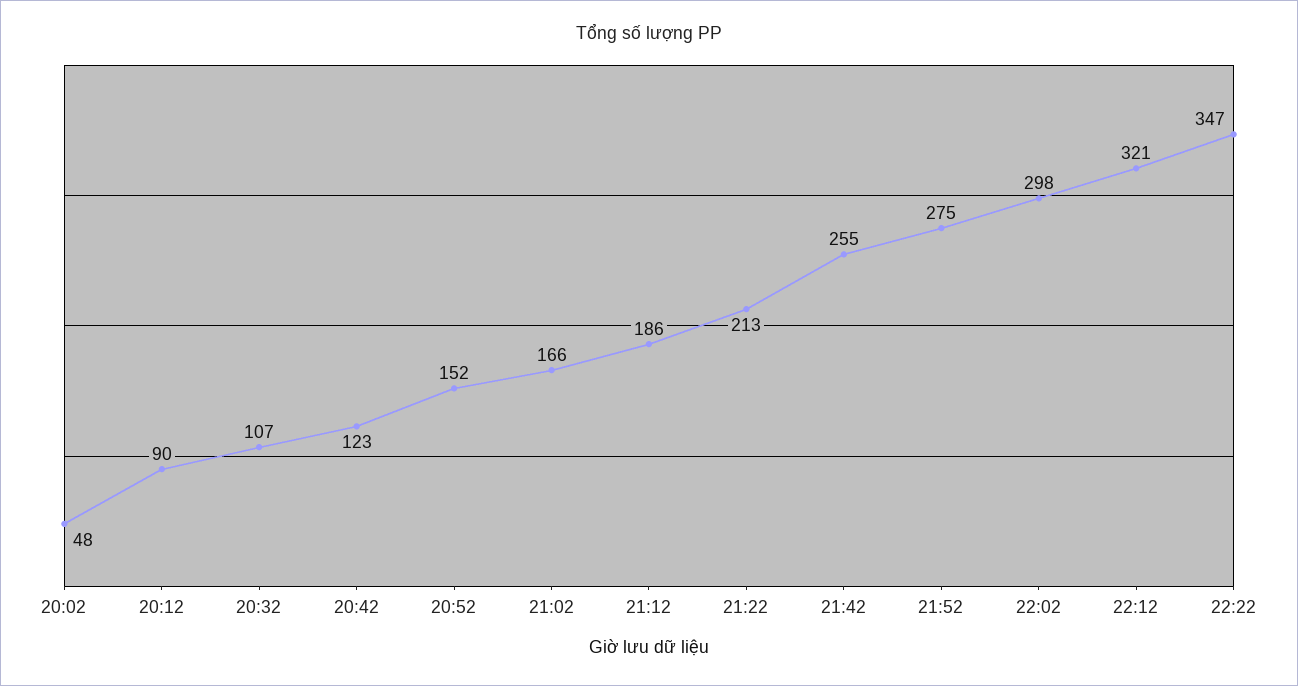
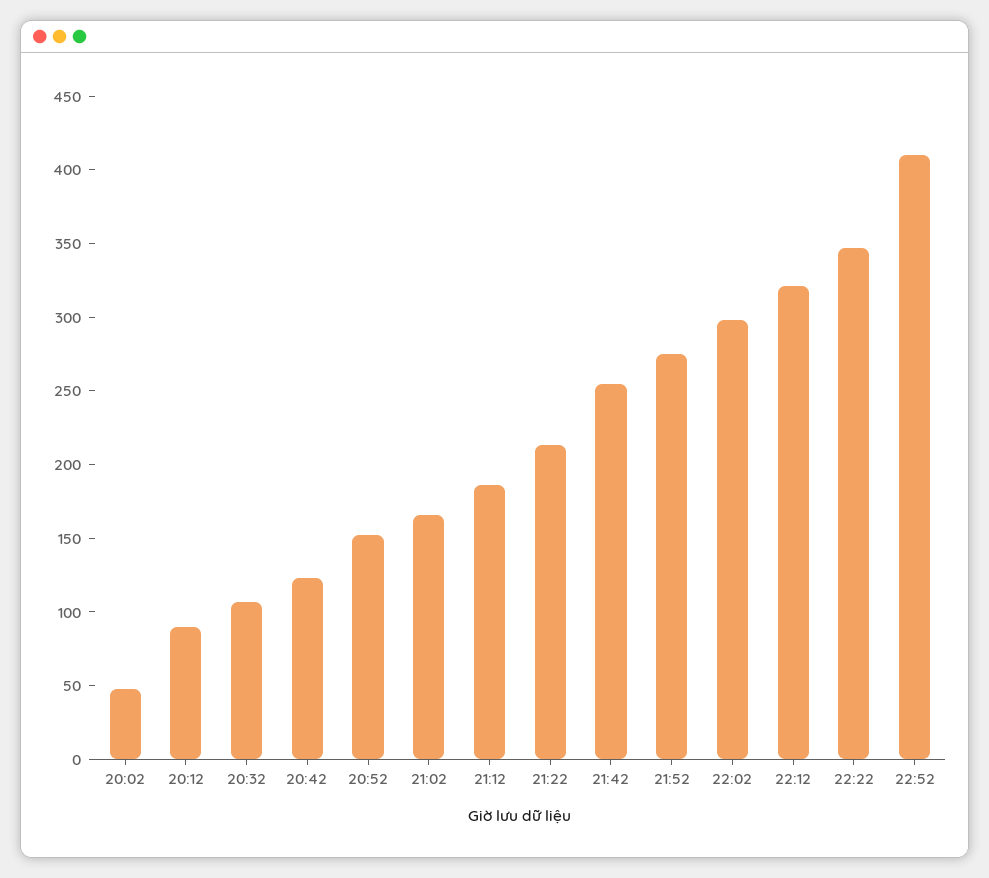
22:52: none -> 410

